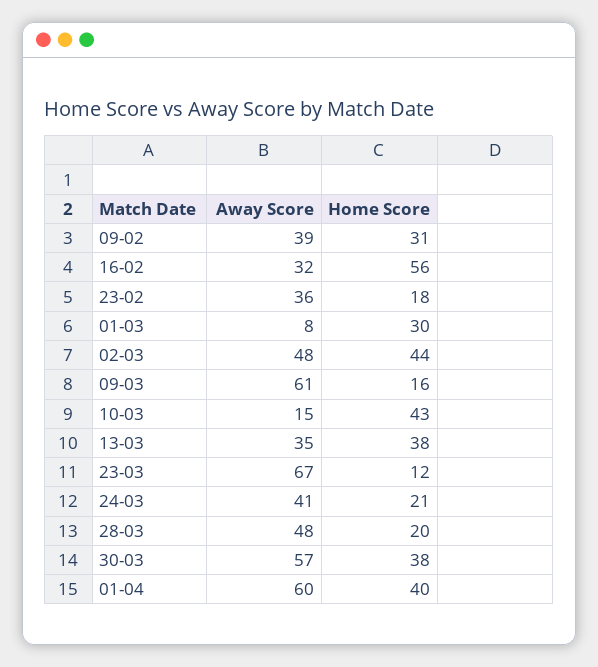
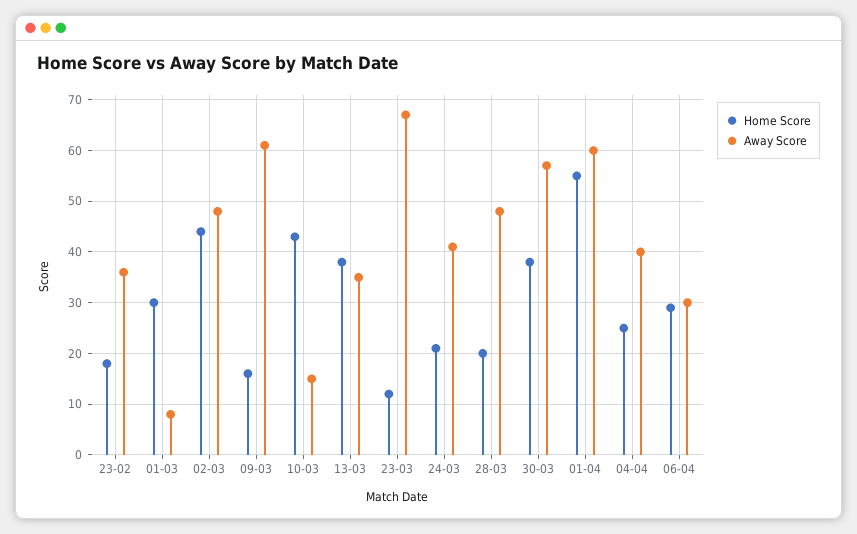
Away Score, 09-02: 39 -> none
Home Score, 09-02: 31 -> none
Away Score, 16-02: 32 -> none
Home Score, 16-02: 56 -> none
Home Score, 01-04: 40 -> 55
Home Score, 04-04: none -> 25
Away Score, 04-04: none -> 40
Home Score, 06-04: none -> 30
Away Score, 06-04: none -> 30

